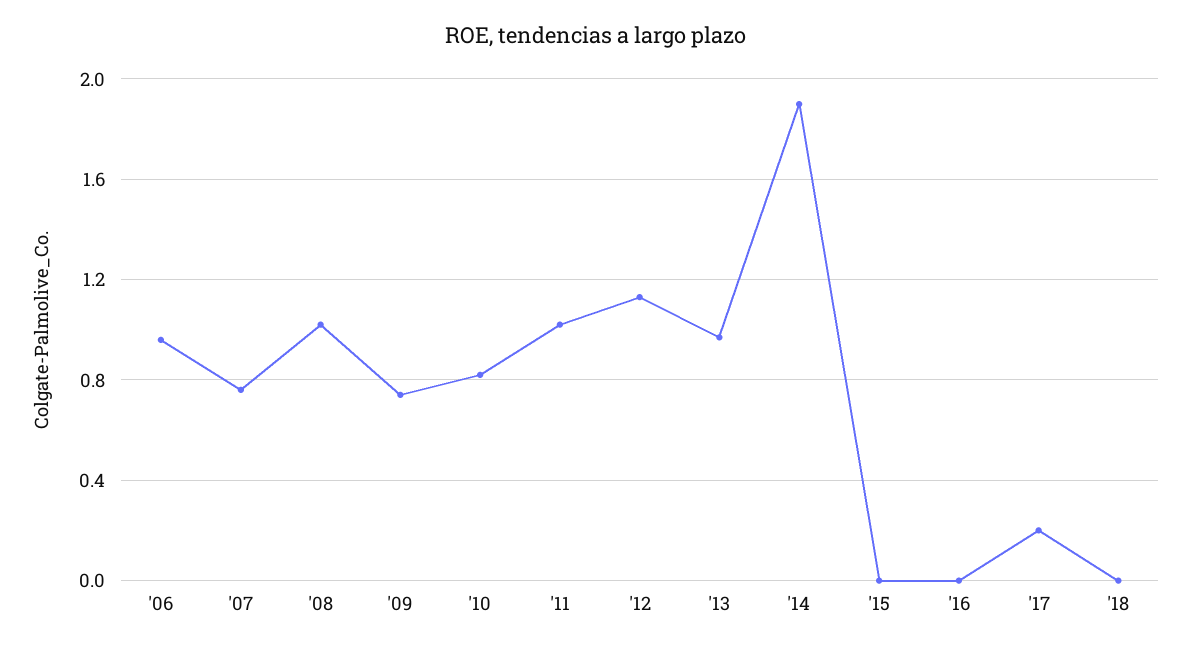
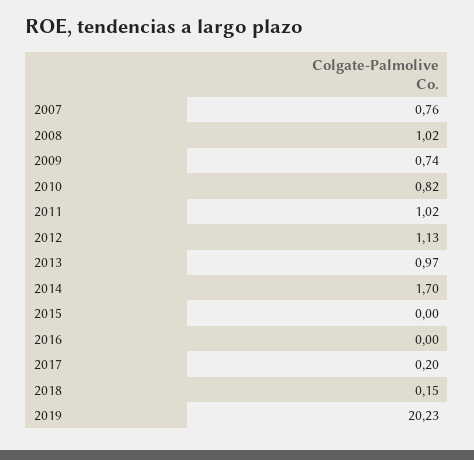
'06: 0.95 -> none
'14: 1.9 -> 1.7
'18: 0 -> 0.15
2019: none -> 20.23

